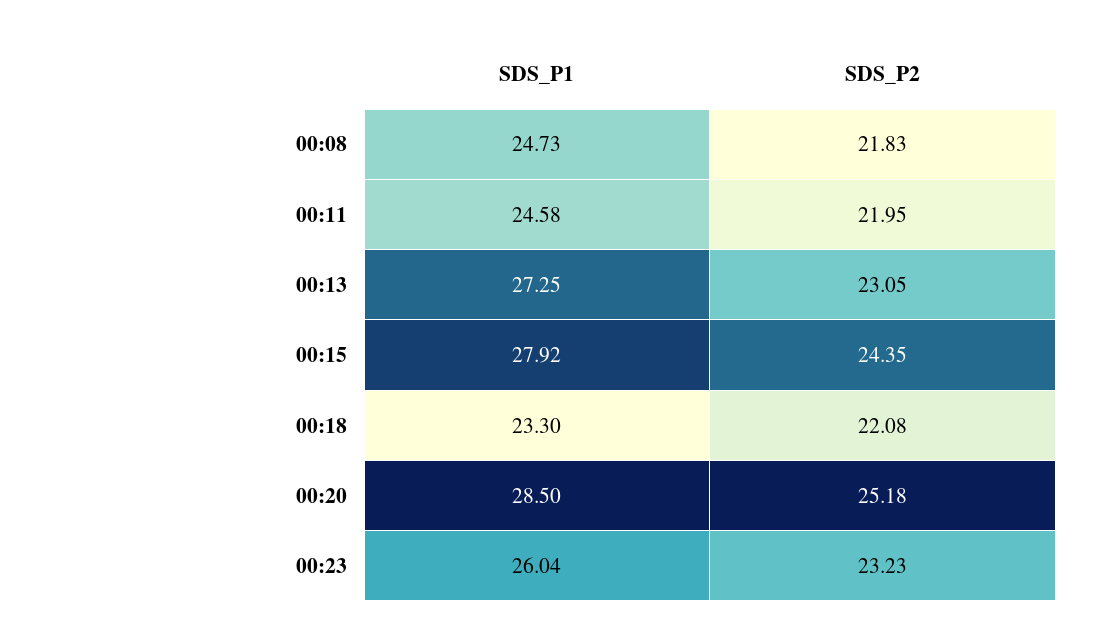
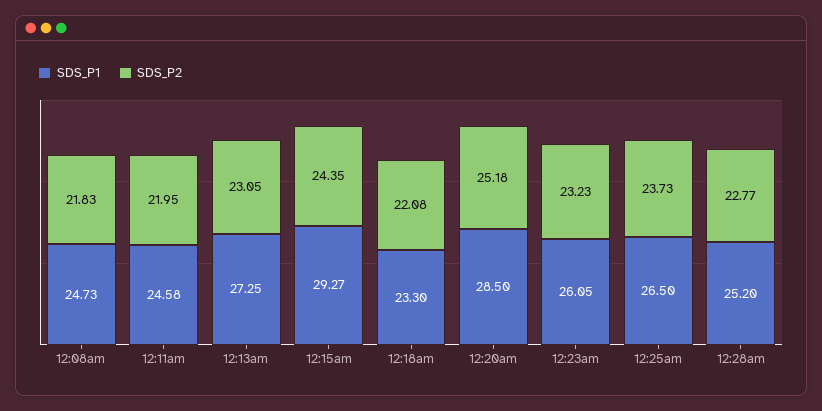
SDS_P1, 00:15: 27.92 -> 29.27
SDS_P1, 00:23: 26.04 -> 26.05
SDS_P1, 12:25am: none -> 26.5
SDS_P2, 12:25am: none -> 23.73
SDS_P1, 12:28am: none -> 25.2
SDS_P2, 12:28am: none -> 22.77

